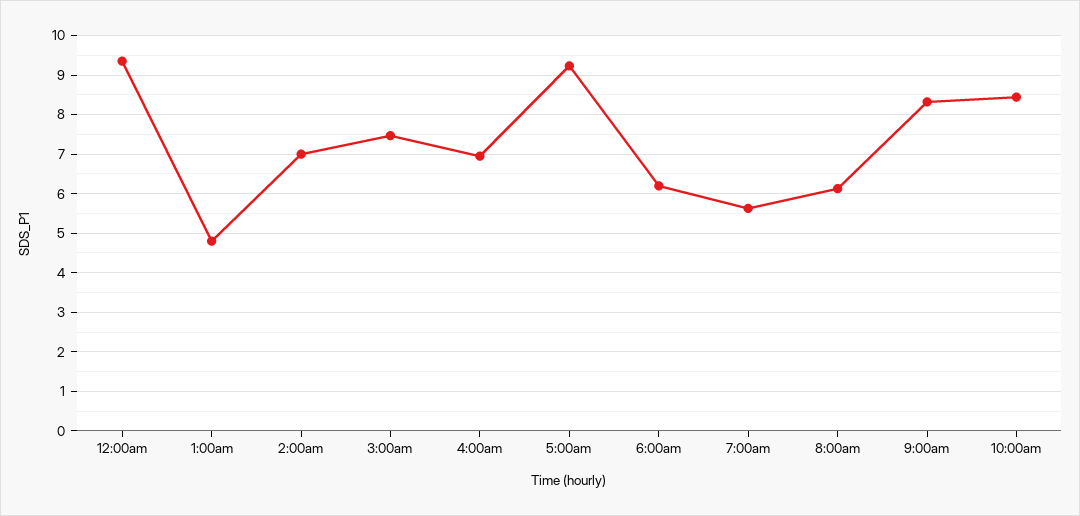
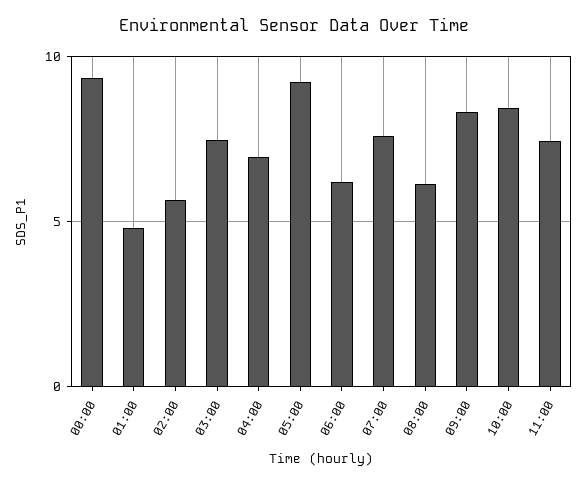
2:00am: 7 -> 5.5
7:00am: 5.6 -> 7.5
11:00: none -> 7.5

